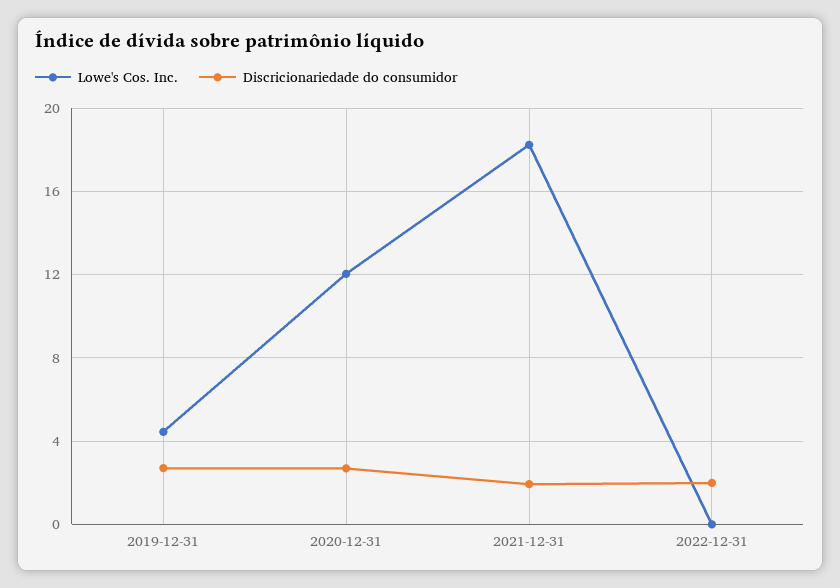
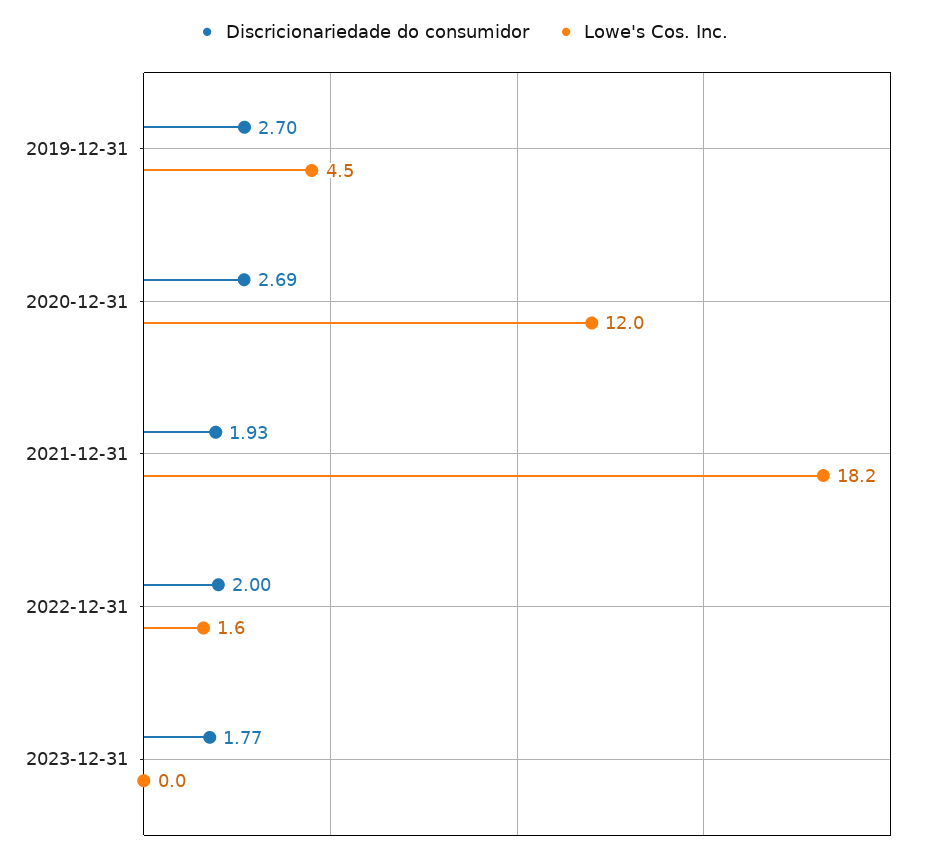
Lowe's Cos. Inc., 2022-12-31: 0 -> 1.6
Discricionariedade do consumidor, 2023-12-31: none -> 1.77
Lowe's Cos. Inc., 2023-12-31: none -> 0

